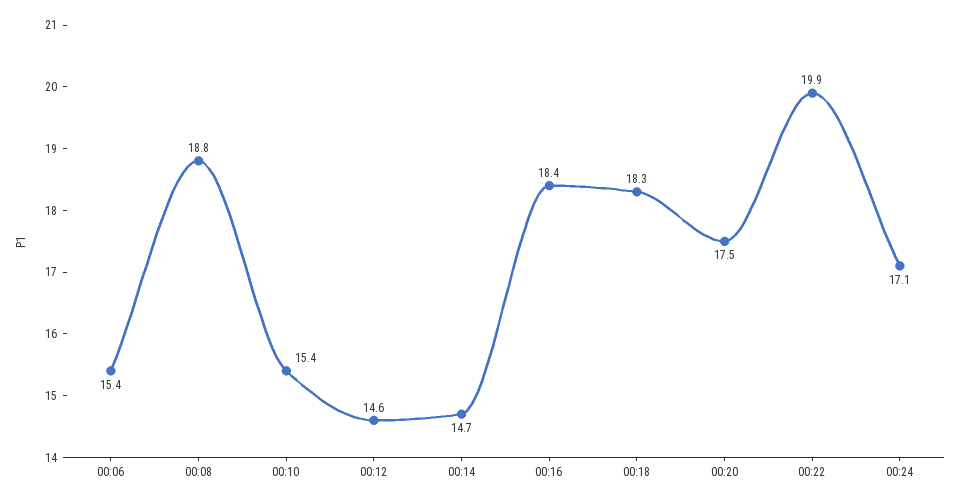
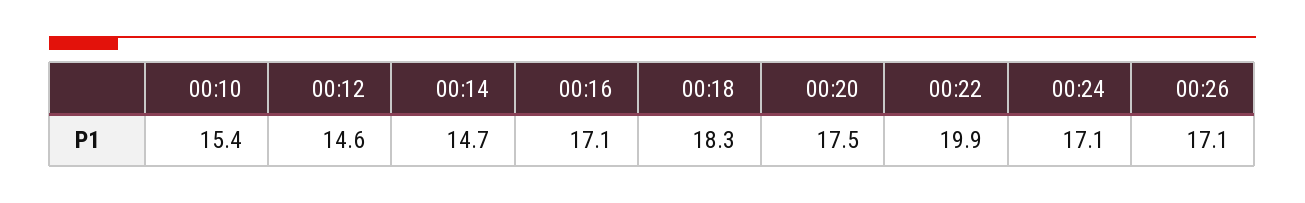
00:06: 15.4 -> none
00:08: 18.8 -> none
00:16: 18.4 -> 17.1
00:26: none -> 17.1

